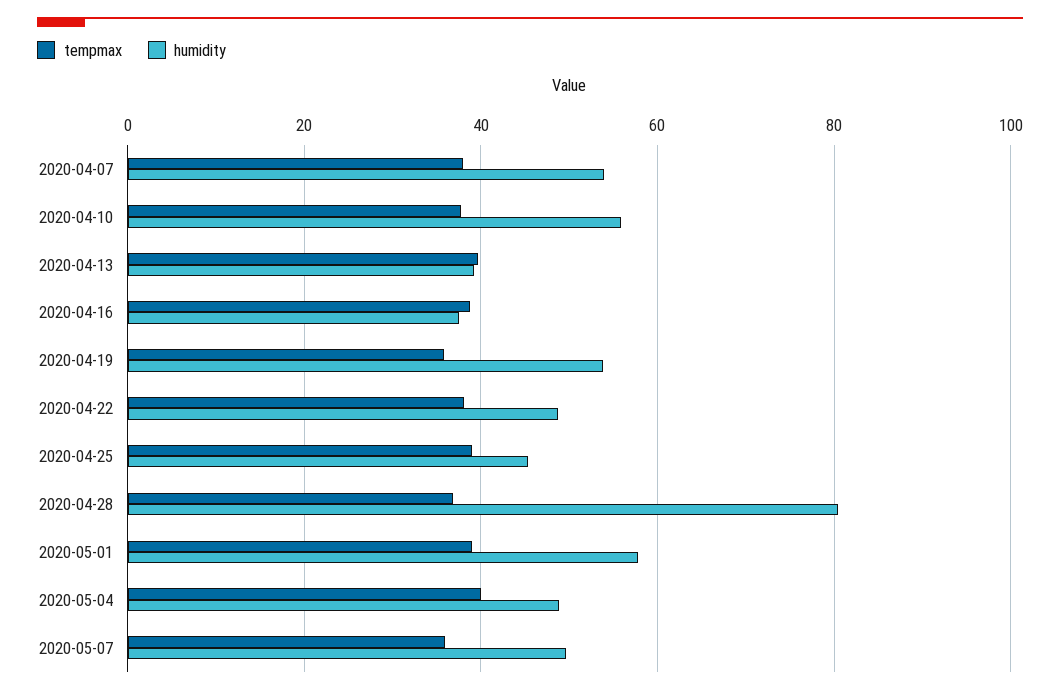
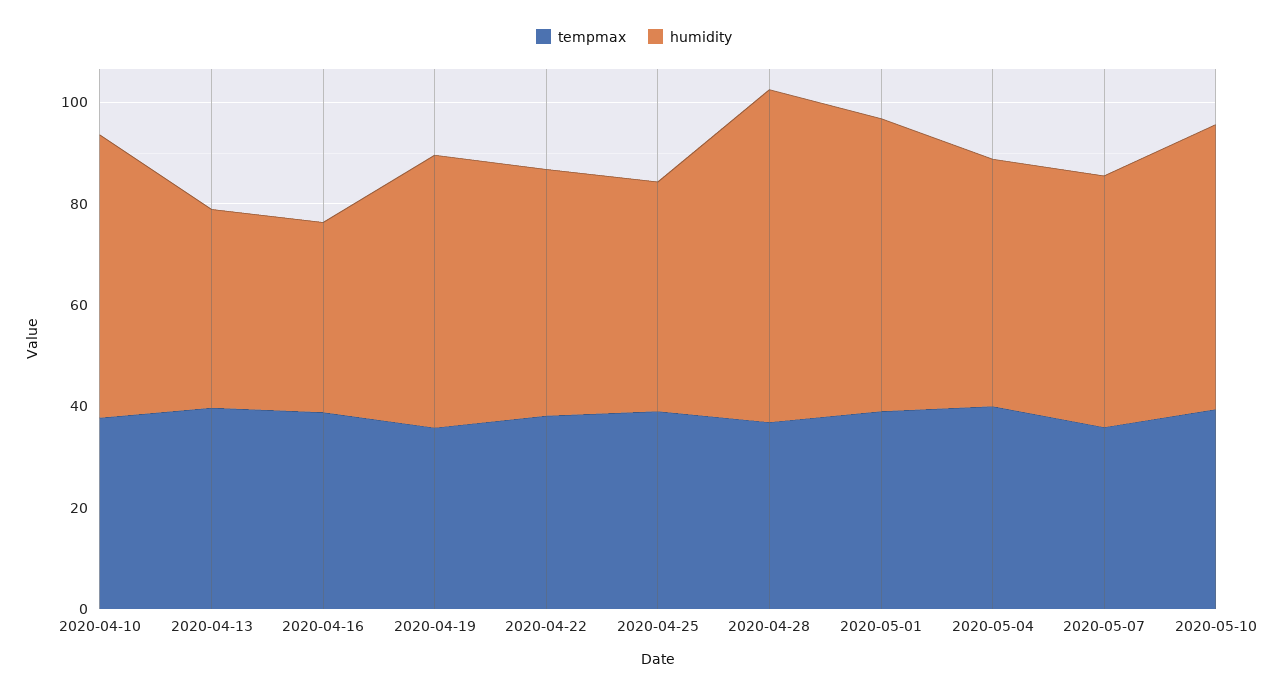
tempmax, 2020-04-07: 38 -> none
humidity, 2020-04-07: 54 -> none
humidity, 2020-04-28: 80 -> 65
tempmax, 2020-05-10: none -> 40
humidity, 2020-05-10: none -> 55

